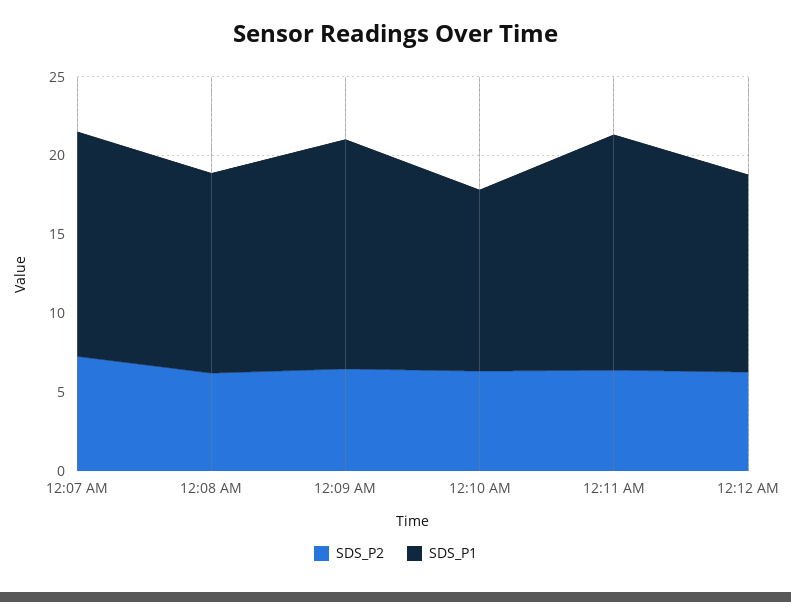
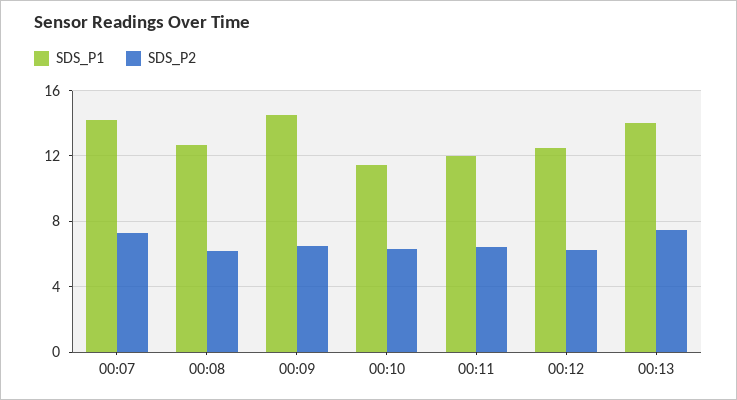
SDS_P1, 12:11 AM: 15 -> 12
SDS_P1, 00:13: none -> 14
SDS_P2, 00:13: none -> 7.5

